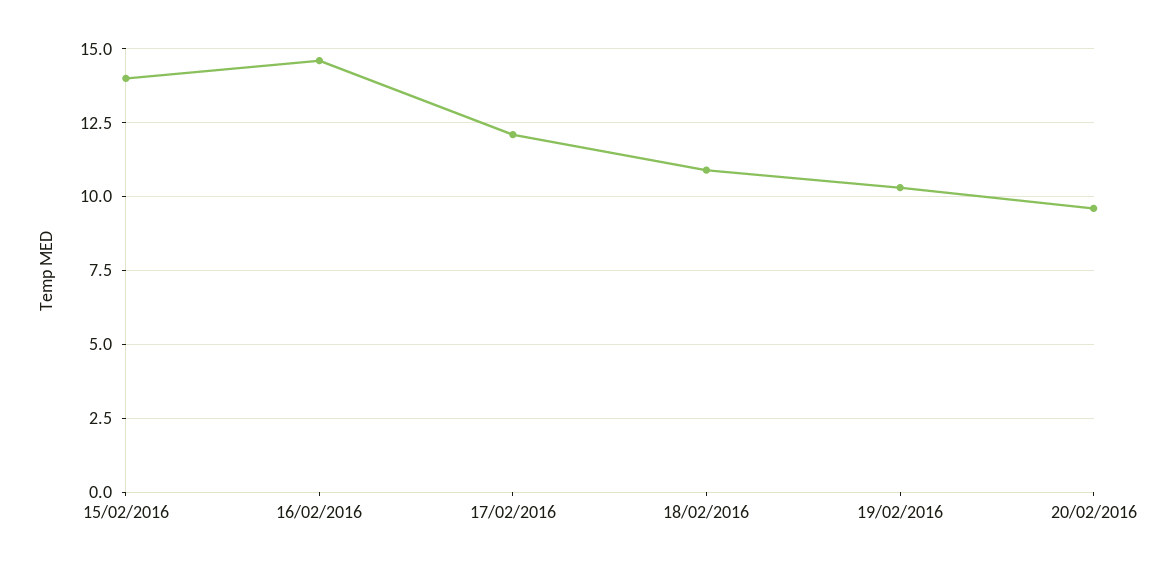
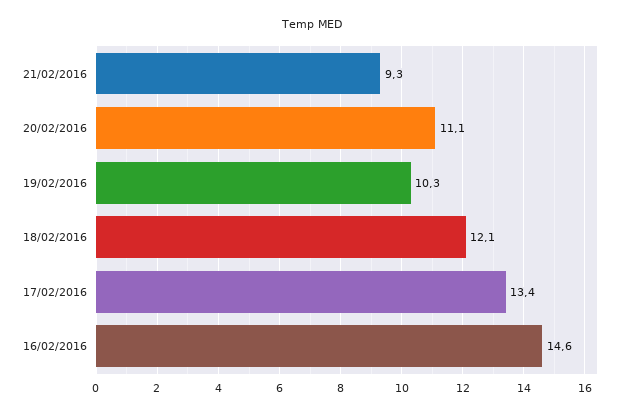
15/02/2016: 14 -> none
17/02/2016: 12 -> 13.4
18/02/2016: 11 -> 12.1
20/02/2016: 9.5 -> 11.1
21/02/2016: none -> 9.3

